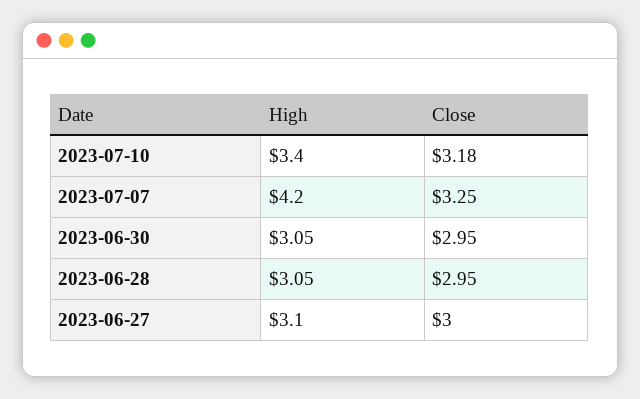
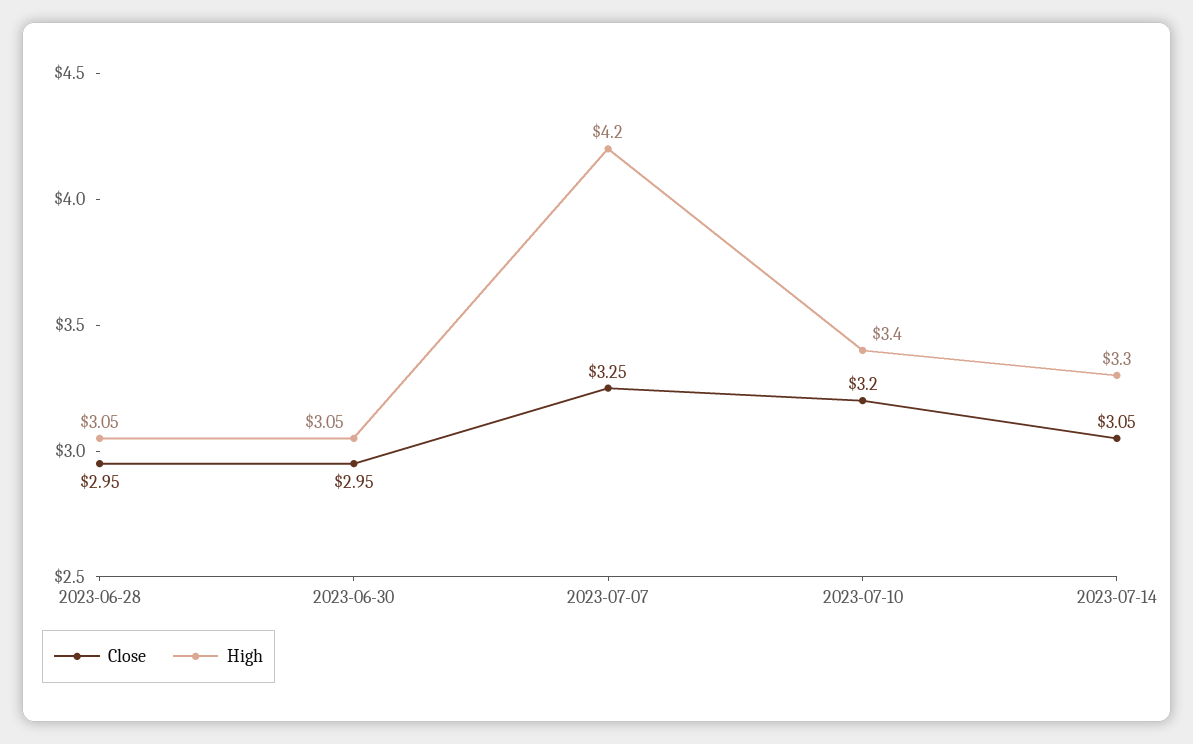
Close, 2023-07-10: 3.18 -> 3.2
High, 2023-06-27: 3.1 -> none
Close, 2023-06-27: 3 -> none
Close, 2023-07-14: none -> 3.05
High, 2023-07-14: none -> 3.3

